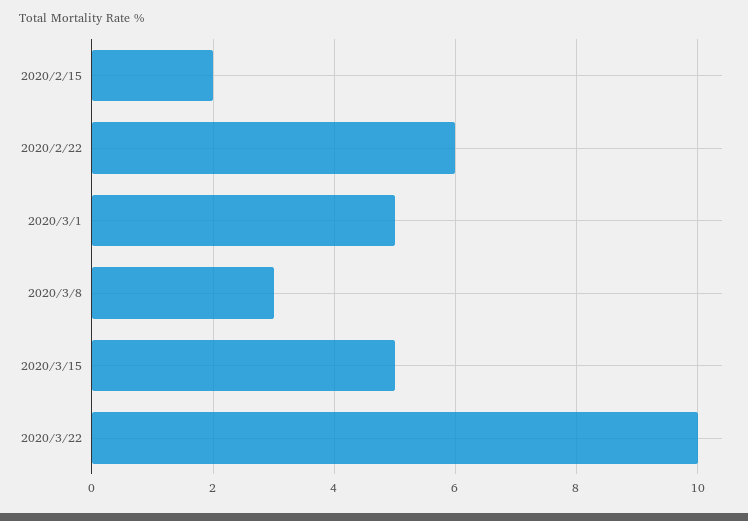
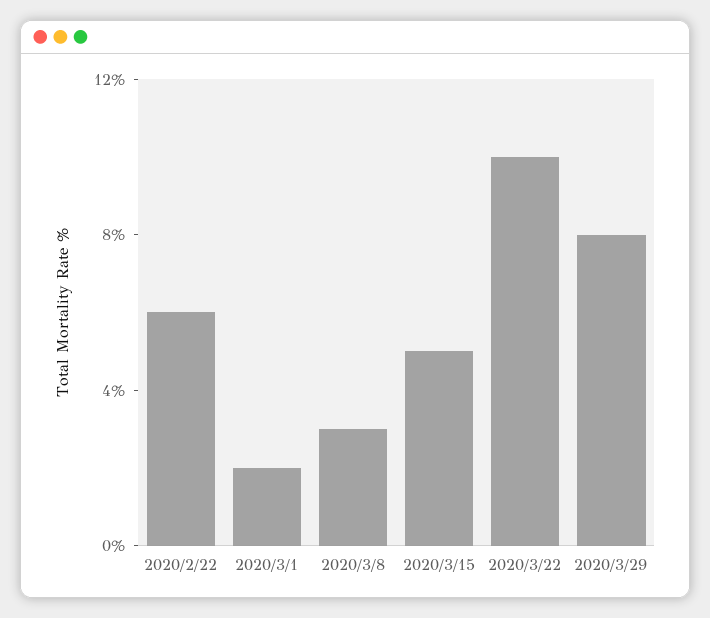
2020/2/15: 2 -> none
2020/3/1: 5 -> 2
2020/3/29: none -> 8

